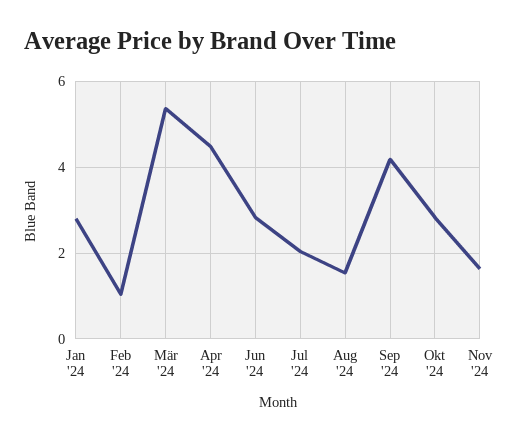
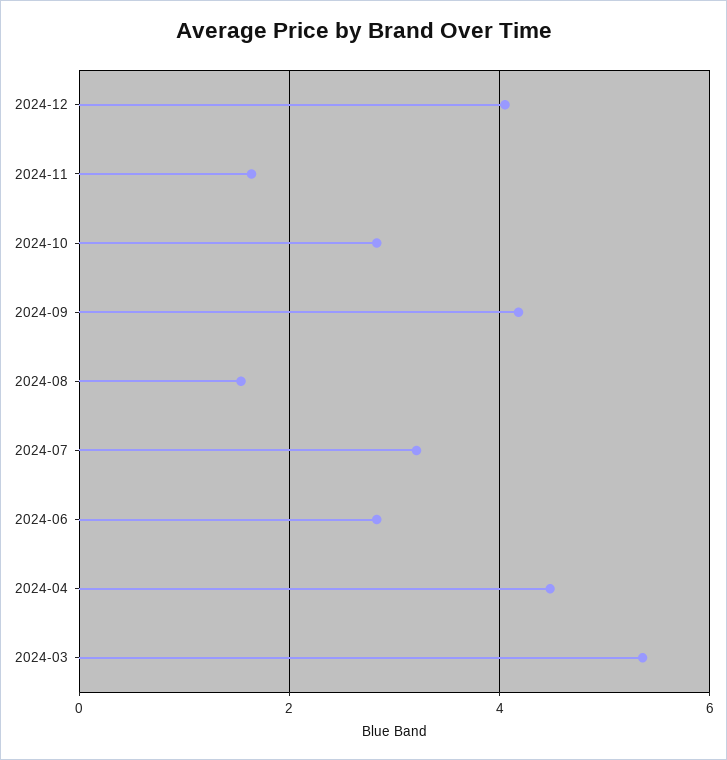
Jan '24: 2.8 -> none
Feb '24: 1 -> none
Jul '24: 2 -> 3.2
2024-12: none -> 4

